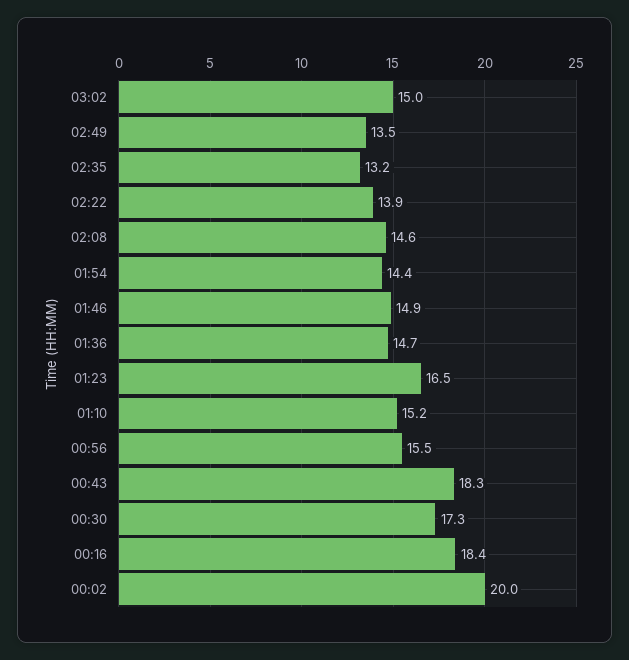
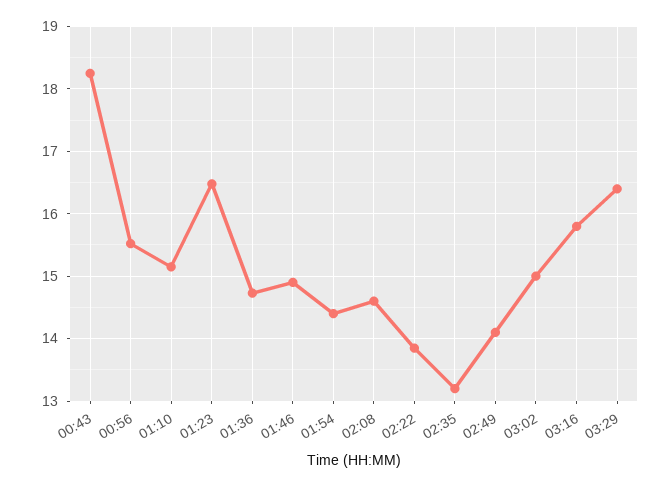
02:49: 13.5 -> 14.1
00:30: 17.3 -> none
00:16: 18.4 -> none
00:02: 20 -> none
03:16: none -> 15.8
03:29: none -> 16.4

